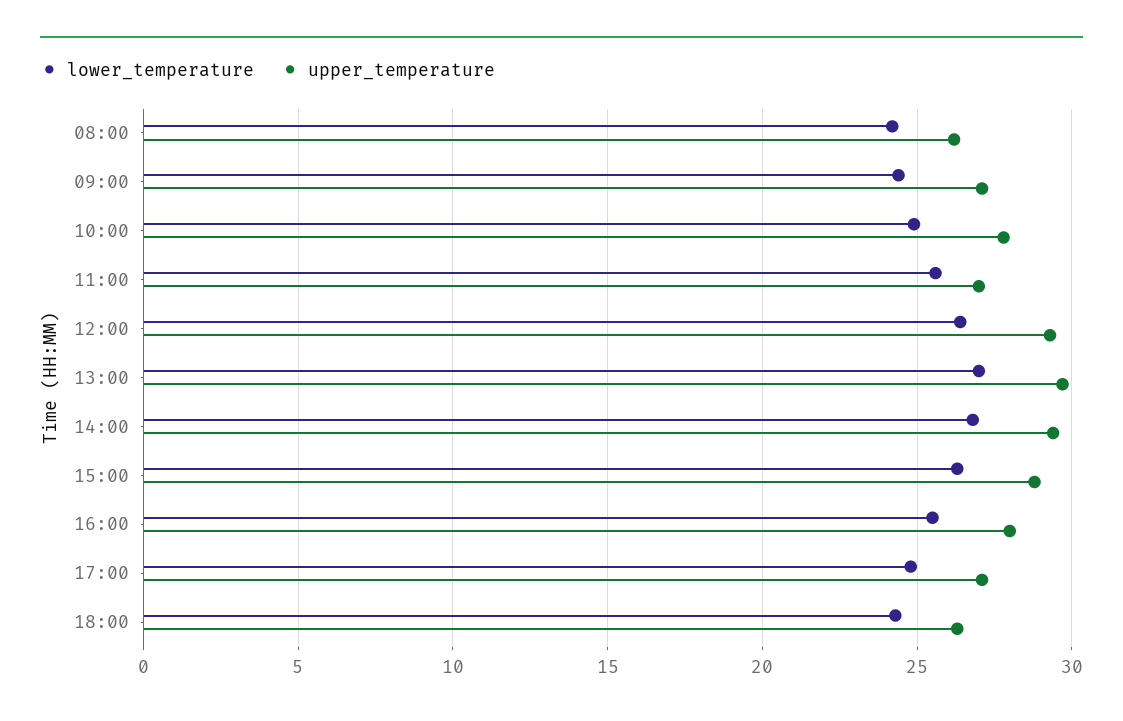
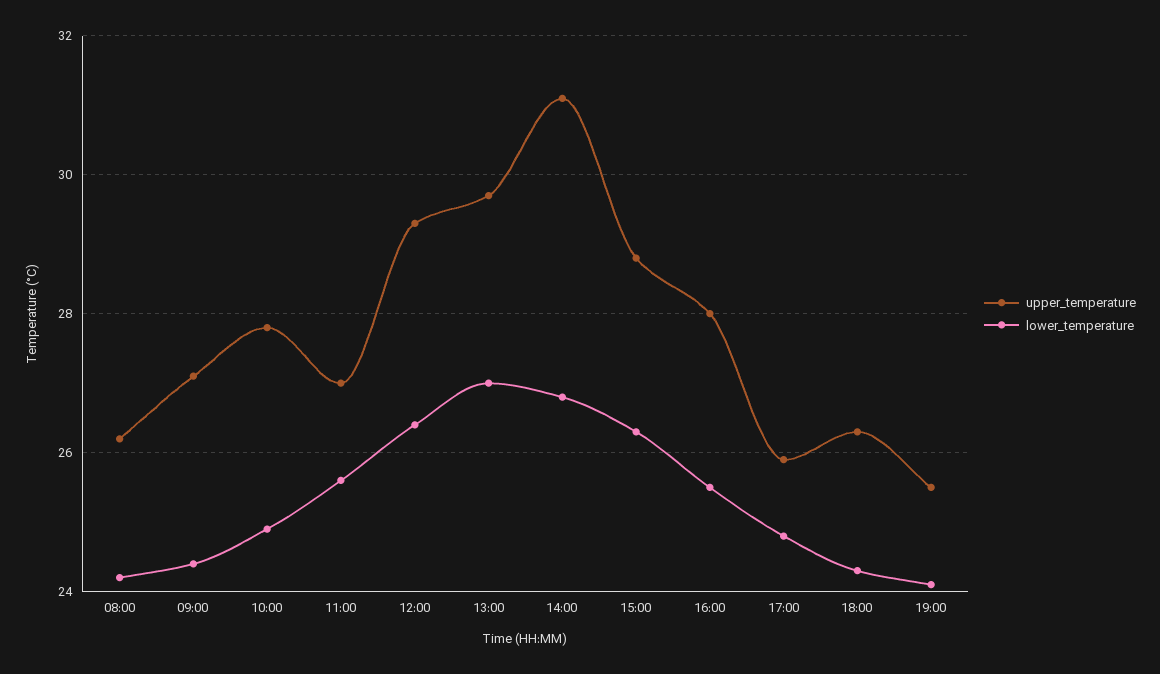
upper_temperature, 14:00: 29.5 -> 31
upper_temperature, 17:00: 27 -> 26
upper_temperature, 19:00: none -> 25.5
lower_temperature, 19:00: none -> 24

